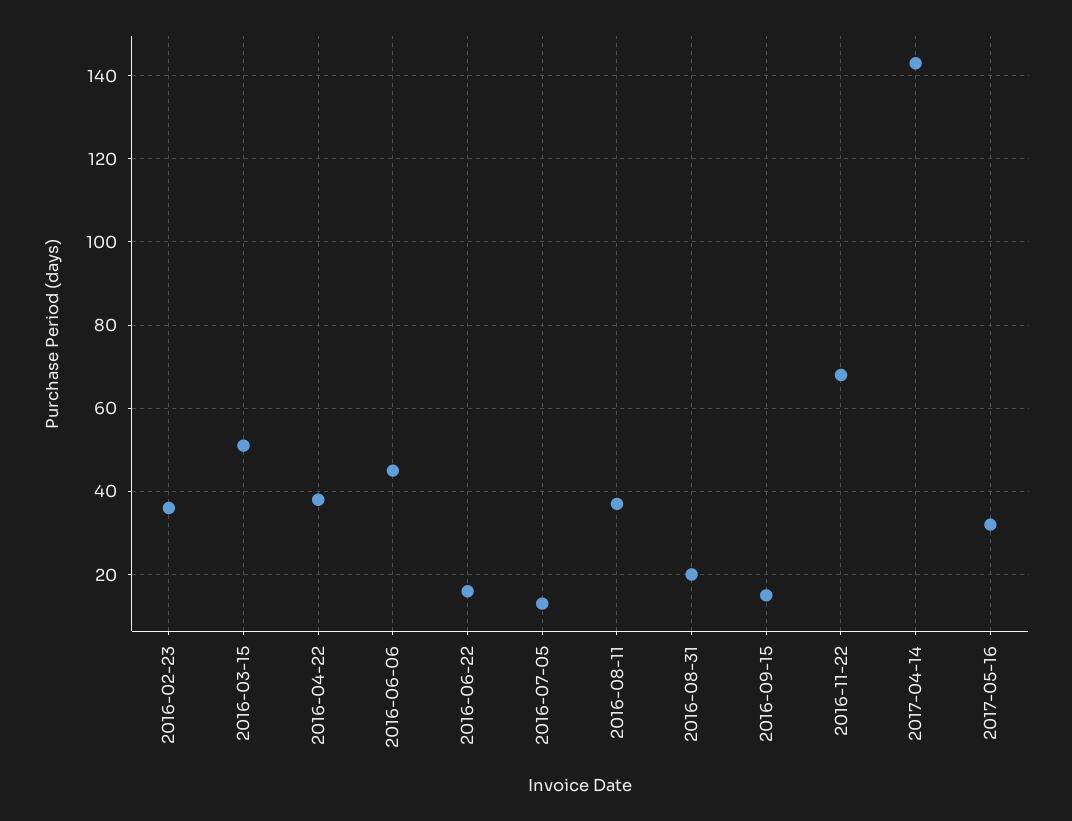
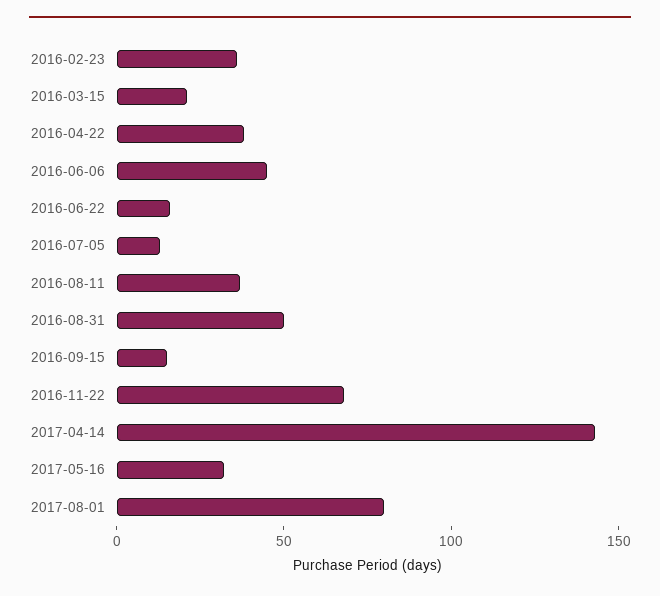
2016-03-15: 50 -> 20
2016-08-31: 20 -> 50
2017-08-01: none -> 80

